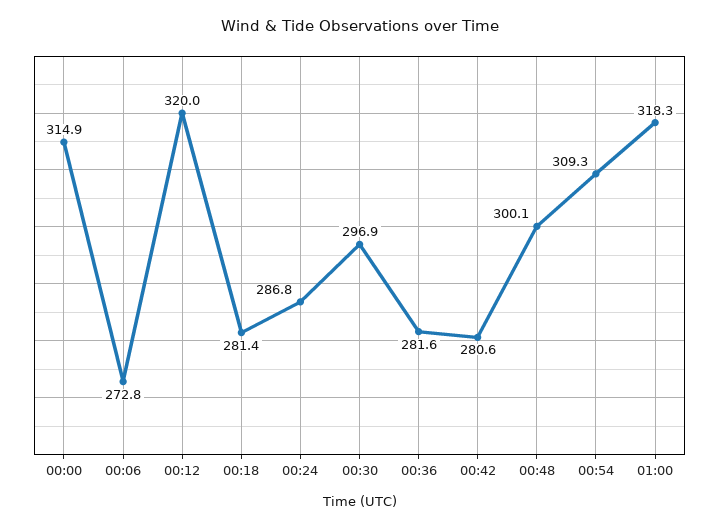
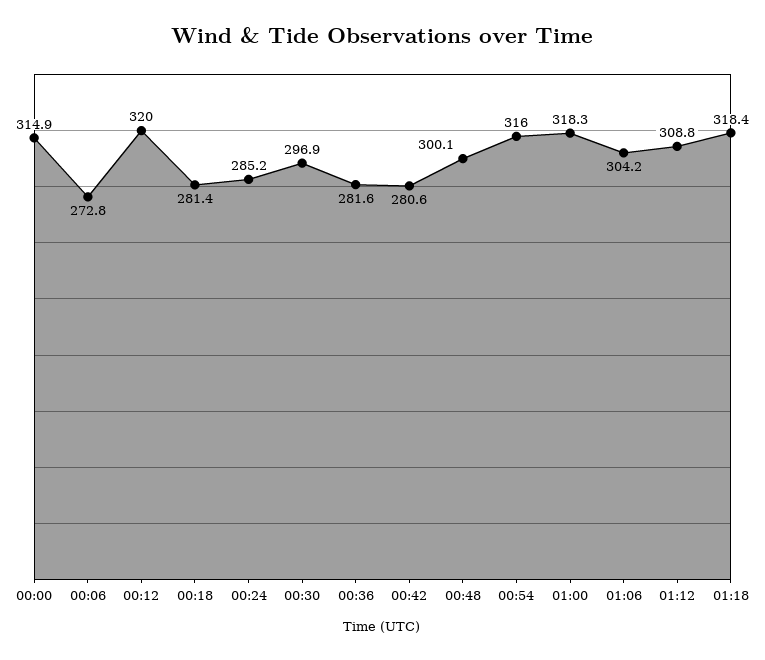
00:24: 286.8 -> 285.2
00:54: 309.3 -> 316
01:06: none -> 304.2
01:12: none -> 308.8
01:18: none -> 318.4

